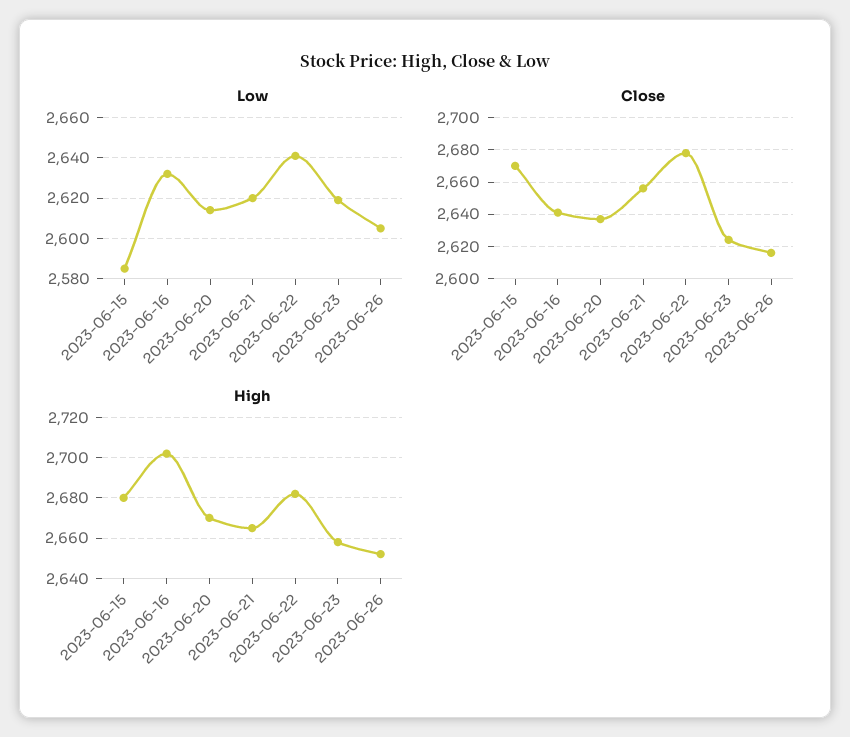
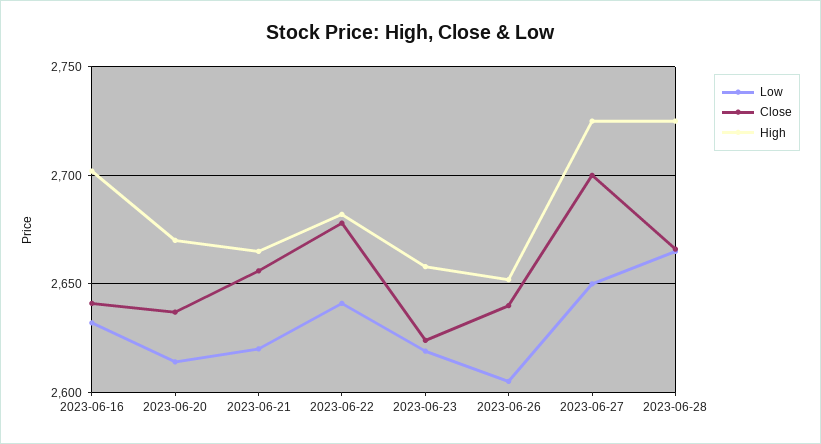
Low, 2023-06-15: 2585 -> none
Close, 2023-06-15: 2670 -> none
Close, 2023-06-26: 2615 -> 2640
High, 2023-06-15: 2680 -> none
Low, 2023-06-27: none -> 2650
Close, 2023-06-27: none -> 2700
High, 2023-06-27: none -> 2725
Low, 2023-06-28: none -> 2665
Close, 2023-06-28: none -> 2665
High, 2023-06-28: none -> 2725

